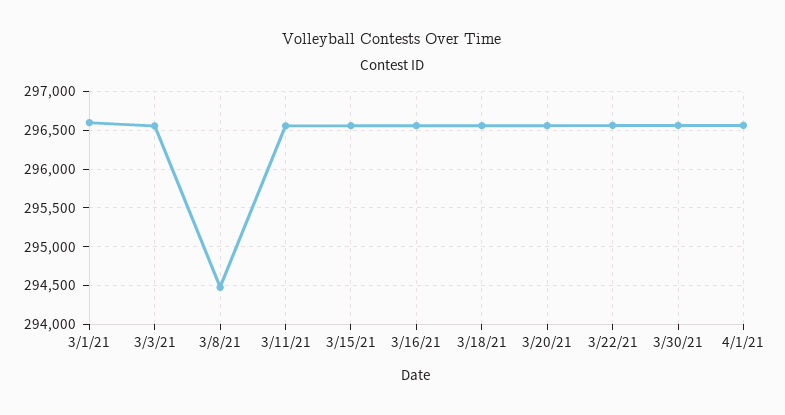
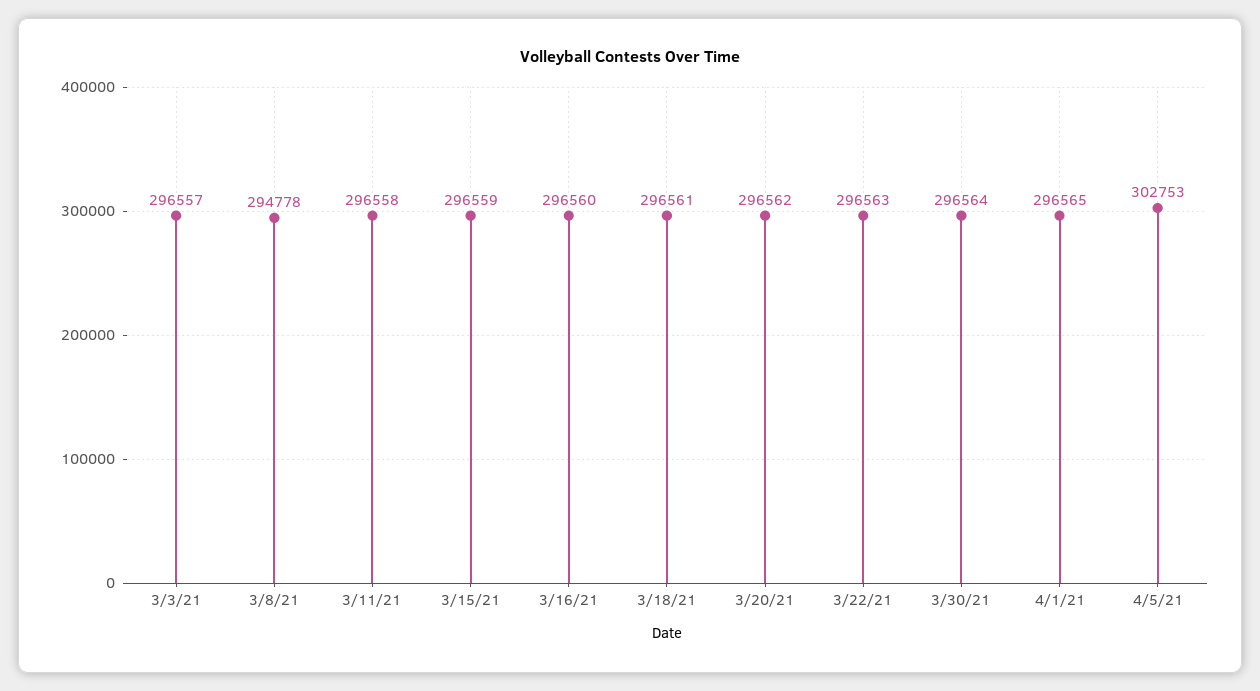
3/1/21: 296600 -> none
3/8/21: 294500 -> 294778
4/5/21: none -> 302753

